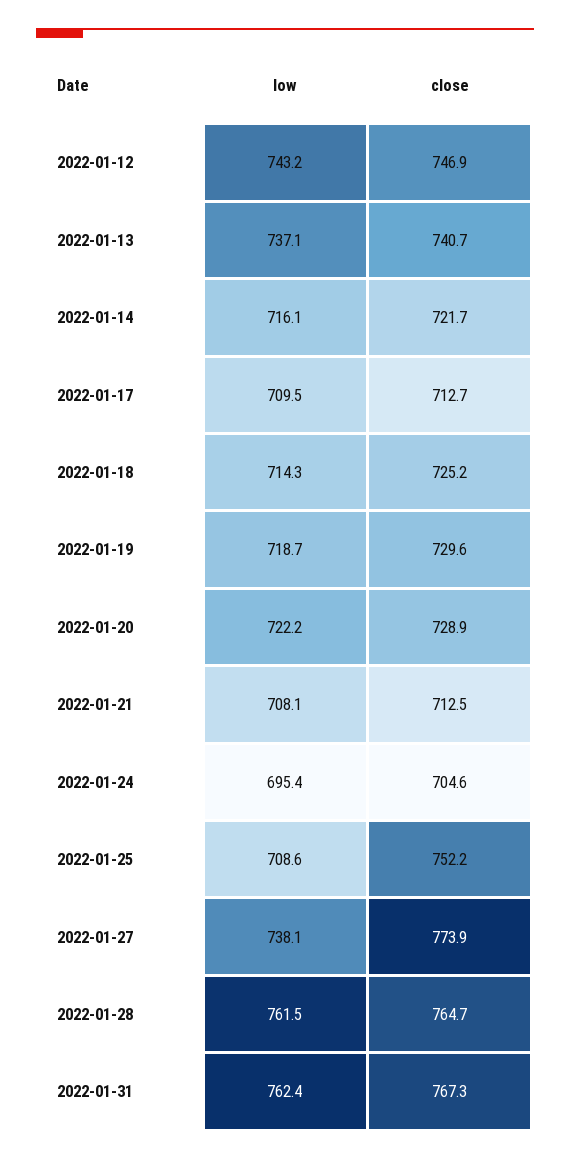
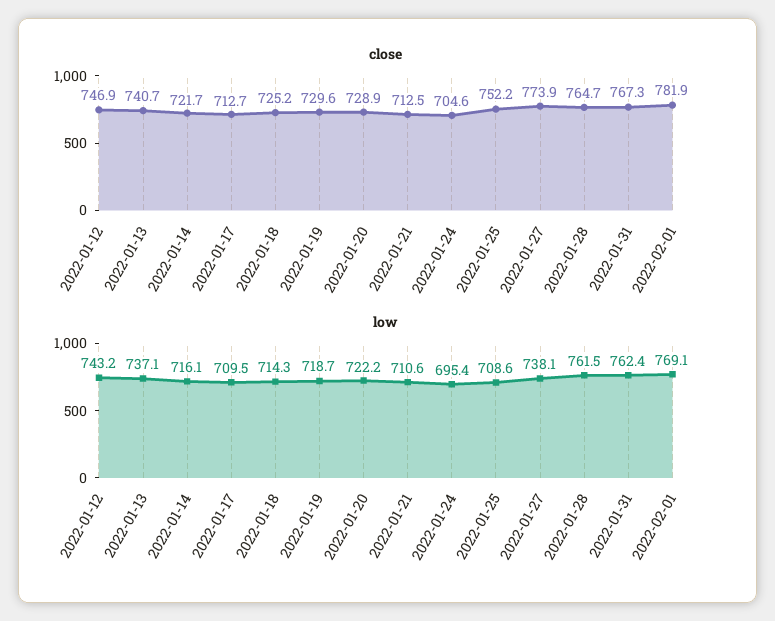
low, 2022-01-21: 708.1 -> 710.6
close, 2022-02-01: none -> 781.9
low, 2022-02-01: none -> 769.1

